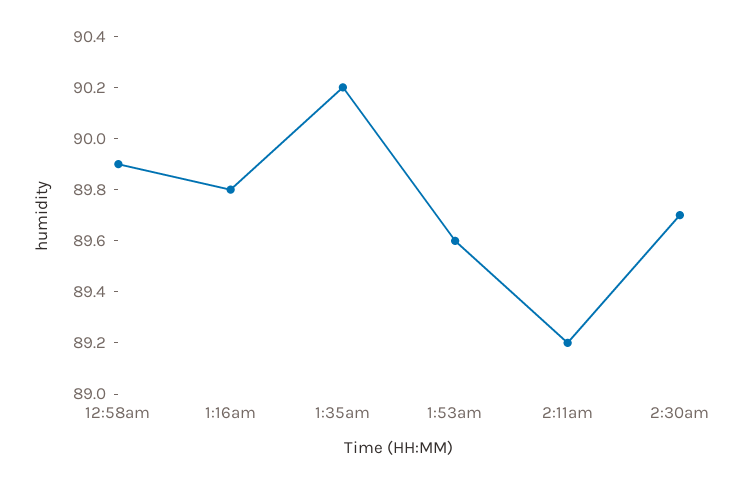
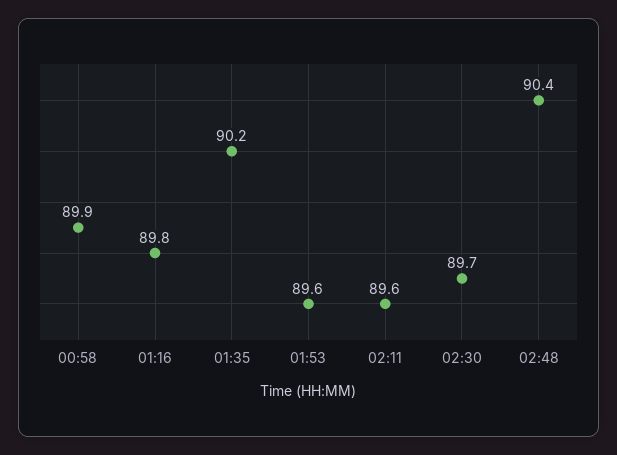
2:11am: 89.2 -> 89.6
02:48: none -> 90.4

